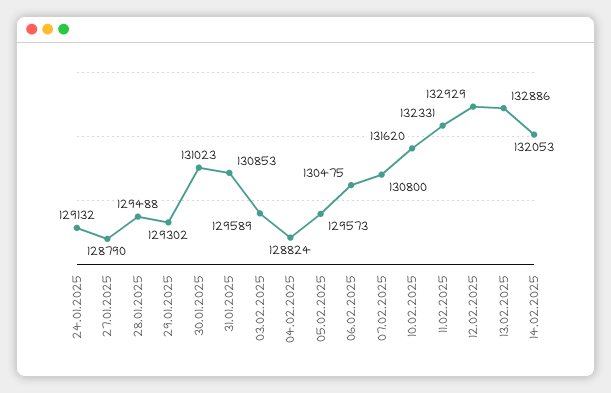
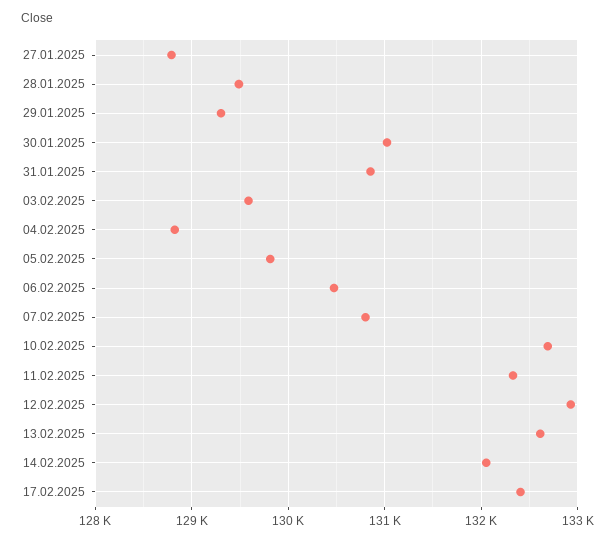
24.01.2025: 129132 -> none
05.02.2025: 129573 -> 129800
10.02.2025: 131620 -> 132700
13.02.2025: 132886 -> 132600
17.02.2025: none -> 132400

